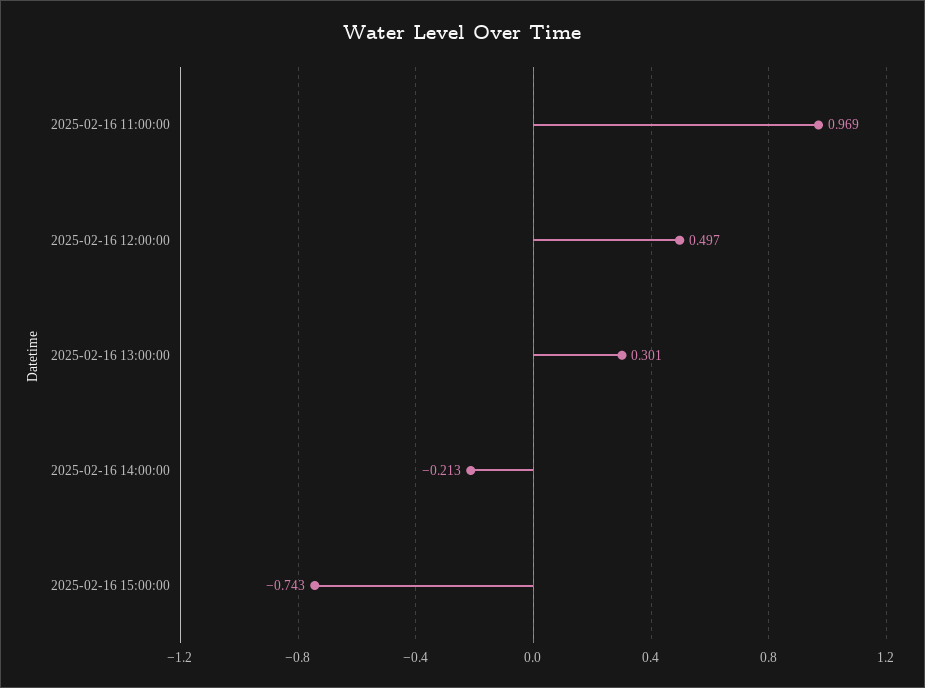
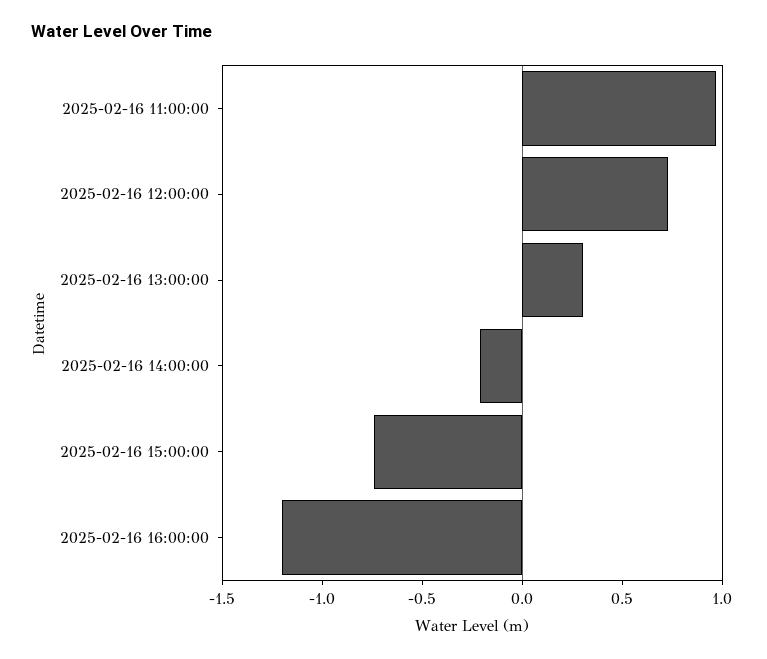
2025-02-16 12:00:00: 0.497 -> 0.7
2025-02-16 16:00:00: none -> -1.2

